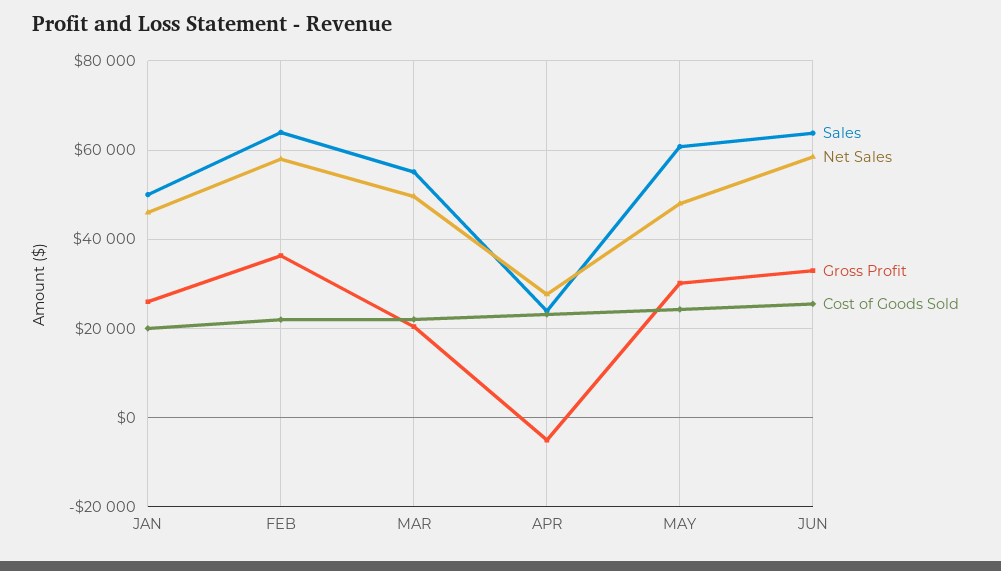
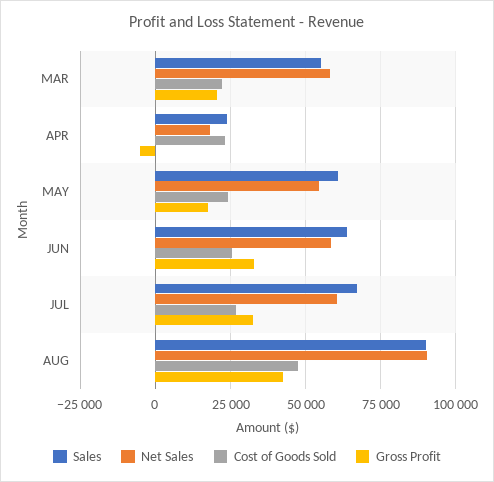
Sales, JAN: 50000 -> none
Net Sales, JAN: 46000 -> none
Gross Profit, JAN: 26000 -> none
Cost of Goods Sold, JAN: 20000 -> none
Sales, FEB: 64000 -> none
Net Sales, FEB: 58000 -> none
Gross Profit, FEB: 36000 -> none
Cost of Goods Sold, FEB: 22000 -> none
Net Sales, MAR: 50000 -> 57500
Net Sales, APR: 28000 -> 17500
Net Sales, MAY: 48000 -> 55000
Gross Profit, MAY: 30000 -> 17500
Sales, JUL: none -> 67500
Net Sales, JUL: none -> 60000
Cost of Goods Sold, JUL: none -> 27500
Gross Profit, JUL: none -> 32500
Sales, AUG: none -> 90000
Net Sales, AUG: none -> 90000
Cost of Goods Sold, AUG: none -> 47500
Gross Profit, AUG: none -> 42500

